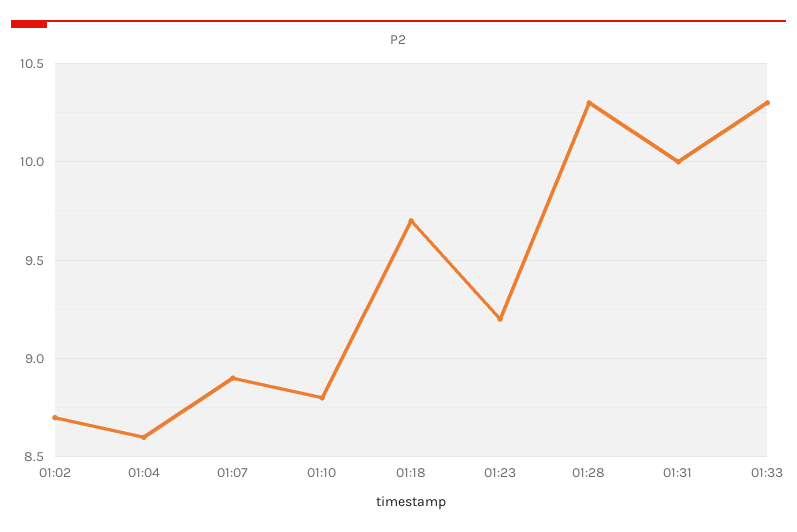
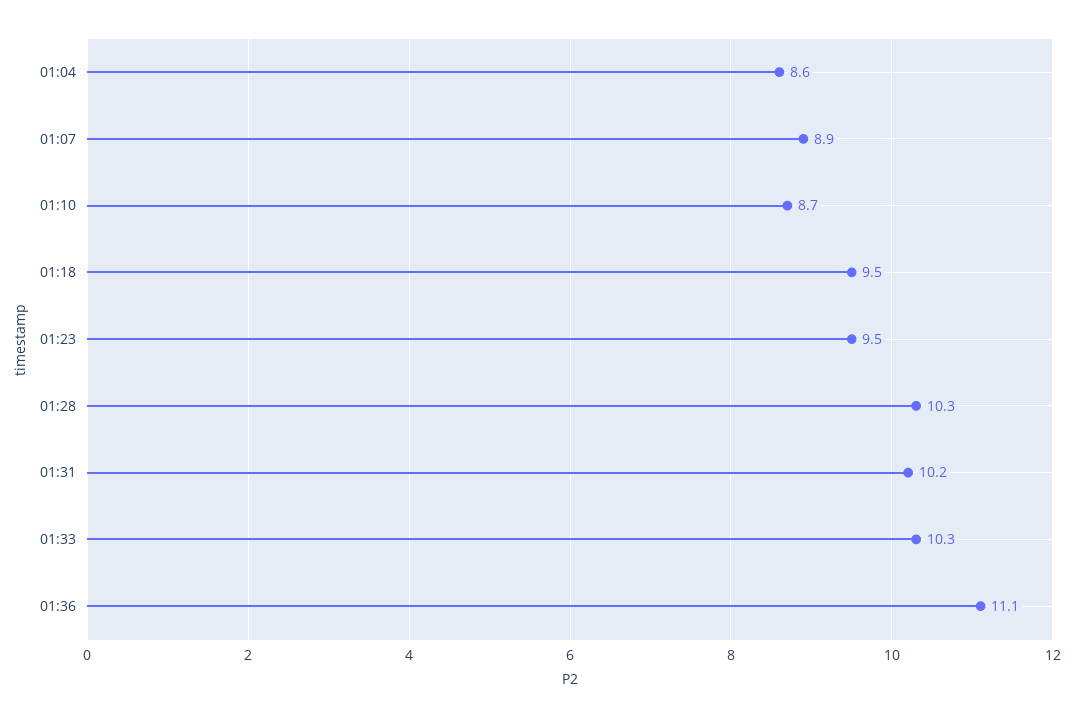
01:02: 8.7 -> none
01:10: 8.8 -> 8.7
01:18: 9.7 -> 9.5
01:23: 9.2 -> 9.5
01:31: 10 -> 10.2
01:36: none -> 11.1

